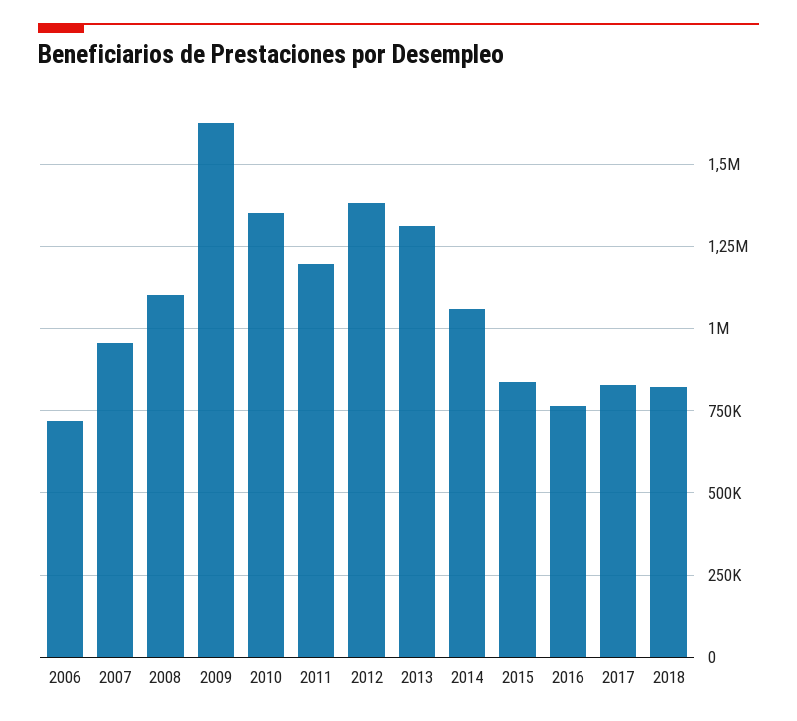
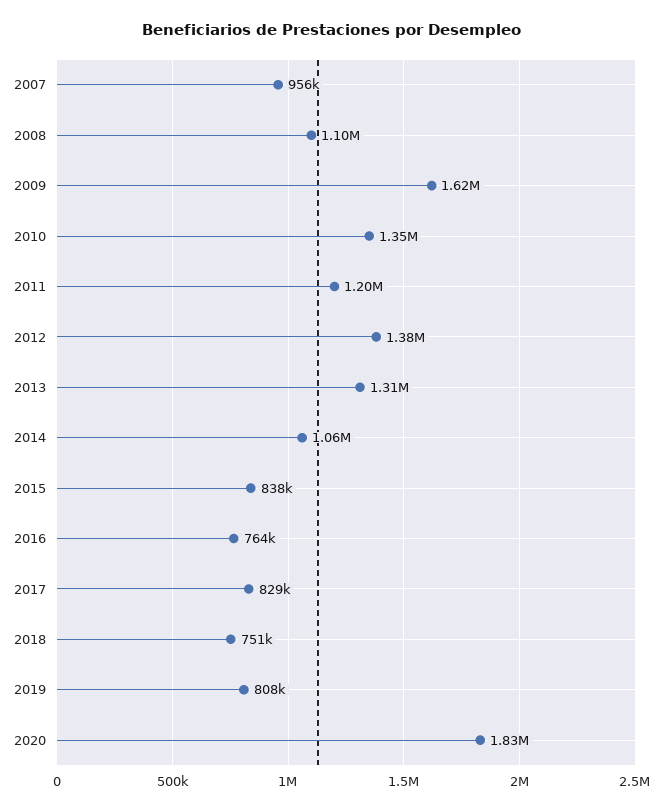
2006: 725000 -> none
2018: 825000 -> 751000
2019: none -> 808000
2020: none -> 1830000

